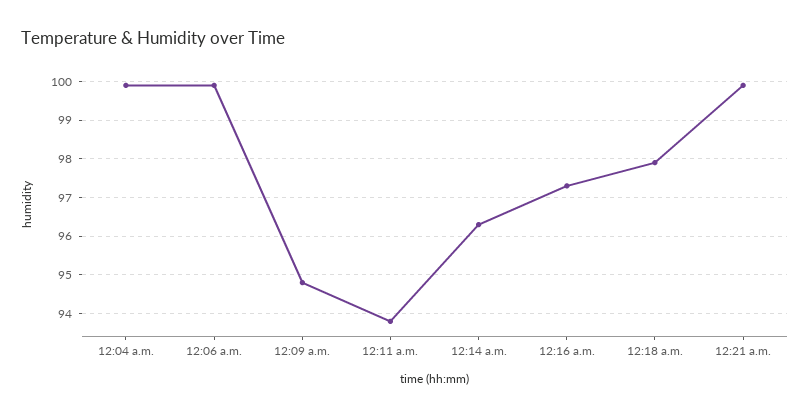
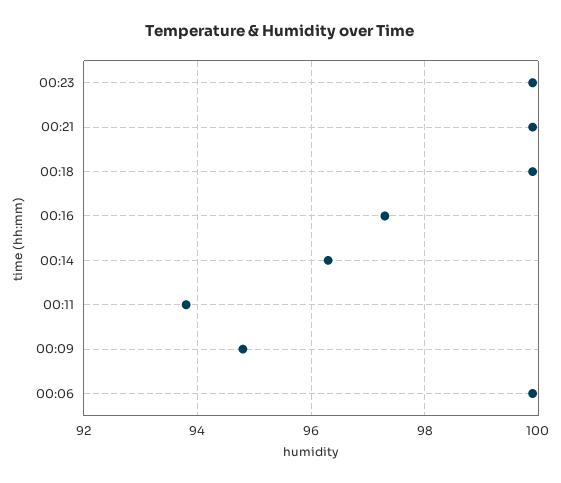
12:04 a.m.: 100 -> none
12:18 a.m.: 98 -> 100
00:23: none -> 100

